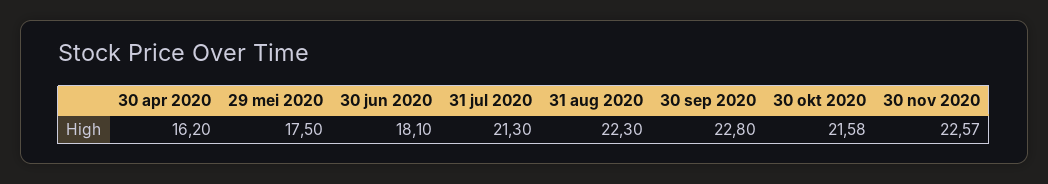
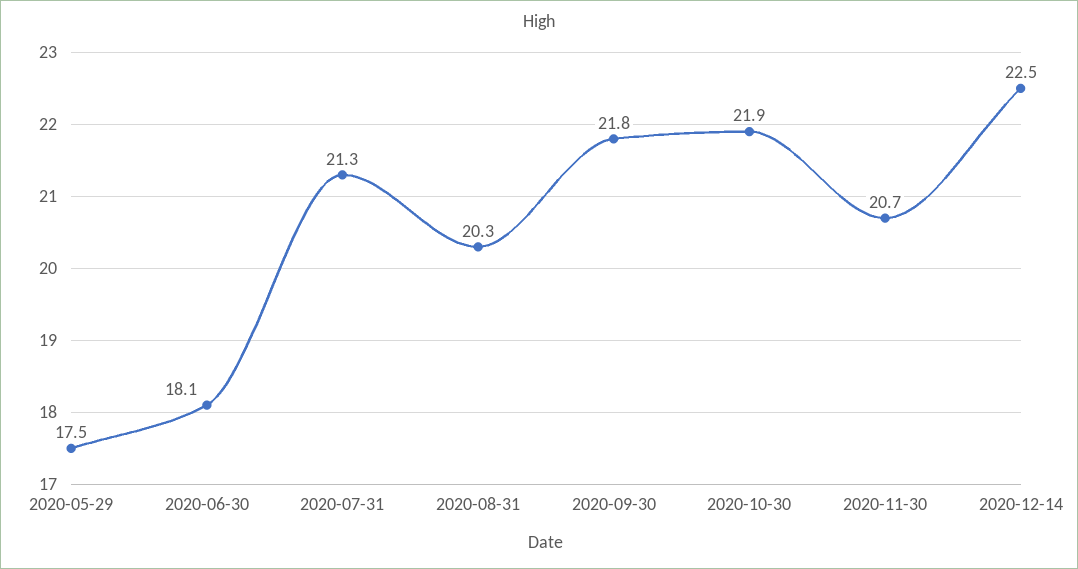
30 apr 2020: 16.2 -> none
31 aug 2020: 22.3 -> 20.3
30 sep 2020: 22.8 -> 21.8
30 okt 2020: 21.58 -> 21.9
30 nov 2020: 22.57 -> 20.7
2020-12-14: none -> 22.5

